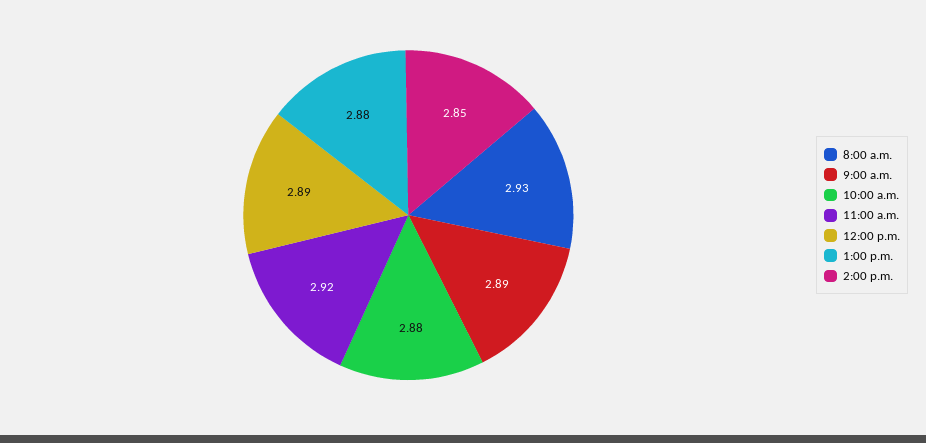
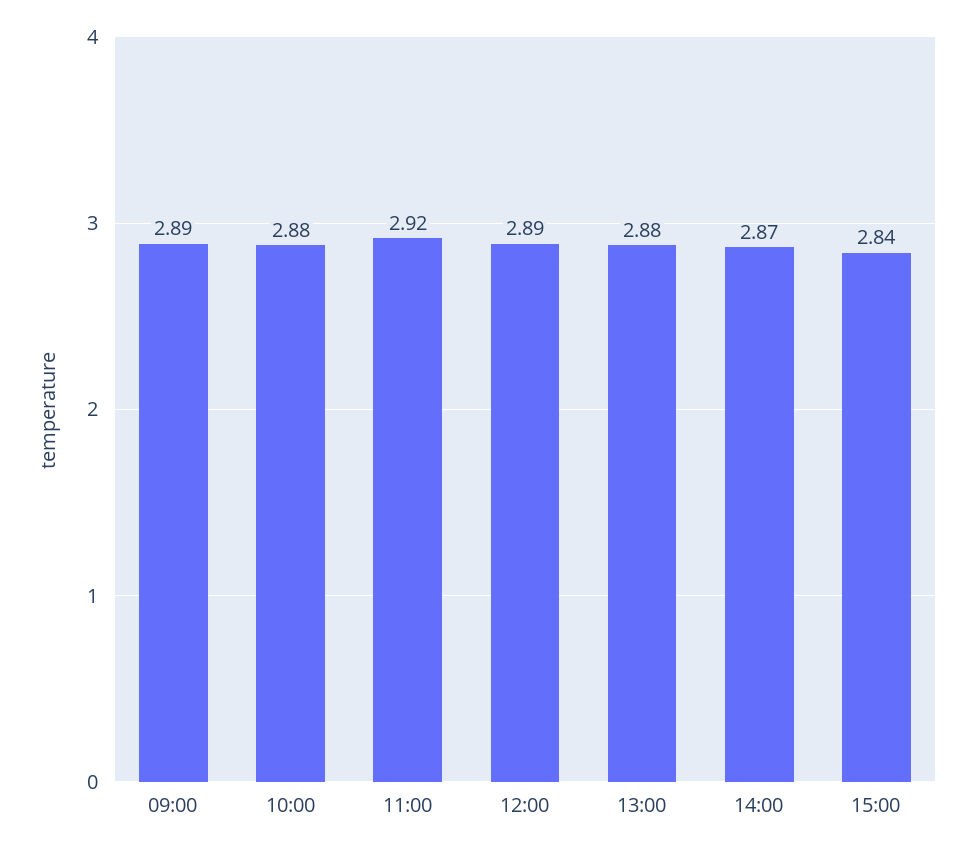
8:00 a.m.: 2.93 -> none
2:00 p.m.: 2.85 -> 2.87
15:00: none -> 2.84

